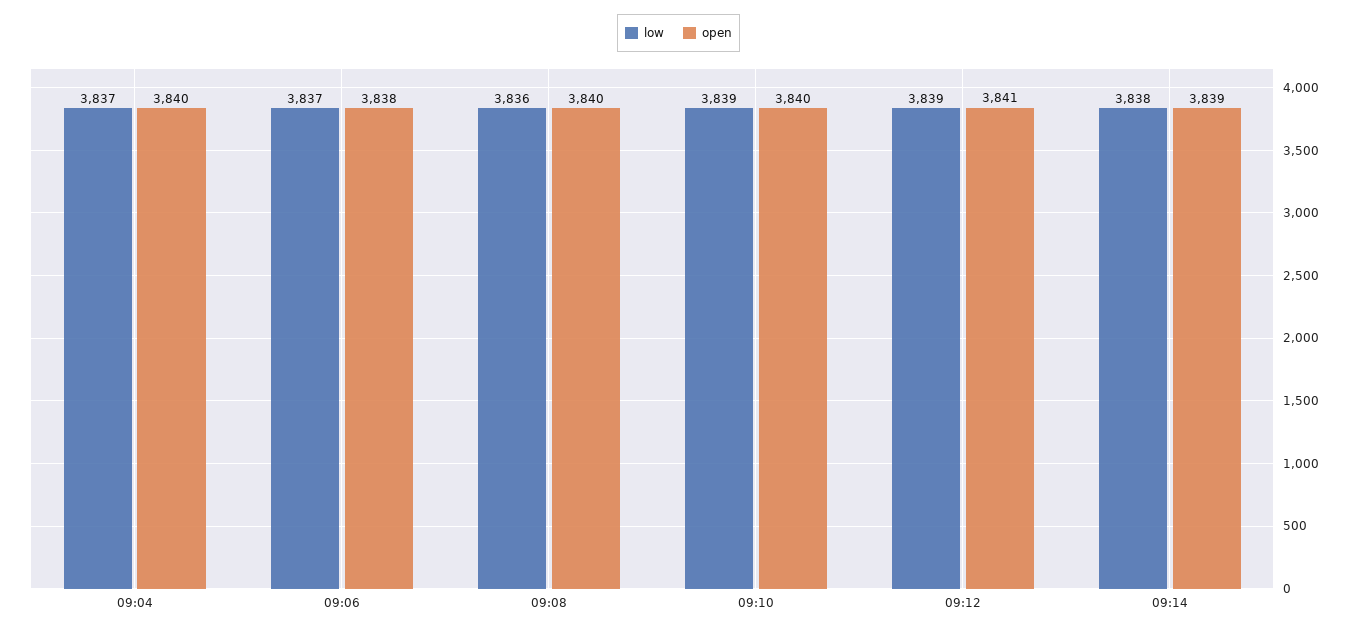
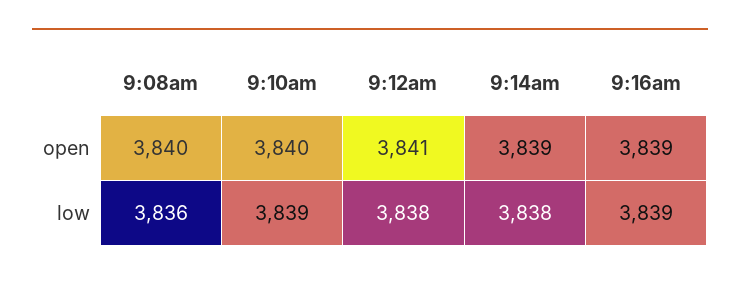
low, 09:04: 3837 -> none
open, 09:04: 3840 -> none
low, 09:06: 3837 -> none
open, 09:06: 3838 -> none
low, 09:12: 3839 -> 3838
open, 9:16am: none -> 3839
low, 9:16am: none -> 3839

